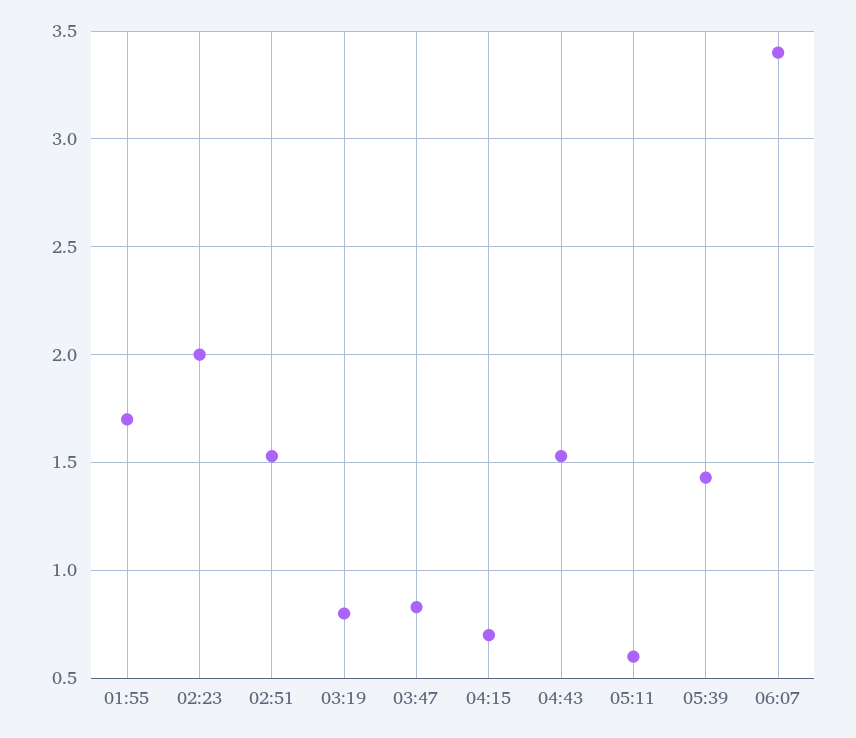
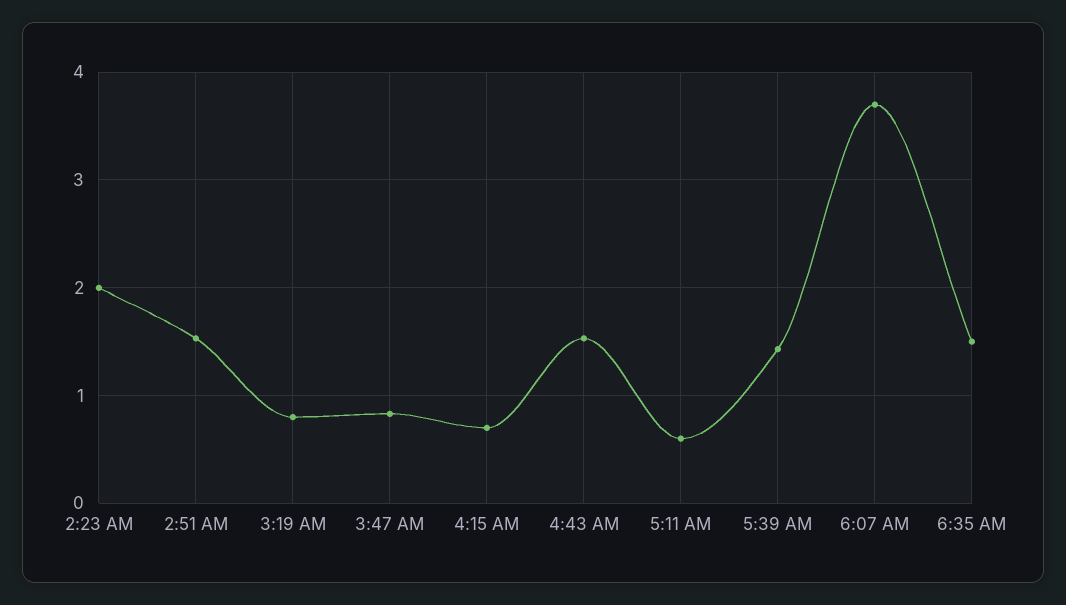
01:55: 1.7 -> none
06:07: 3.4 -> 3.7
6:35 AM: none -> 1.5

